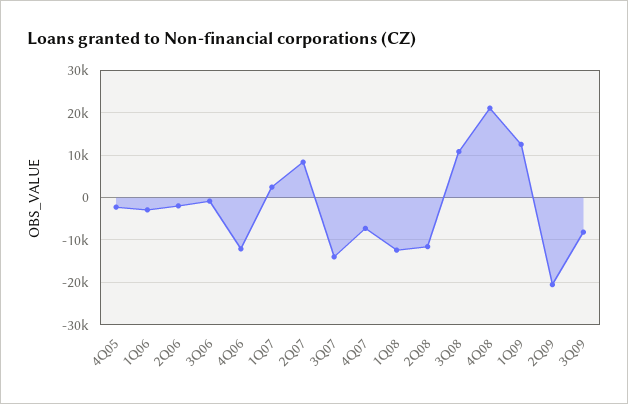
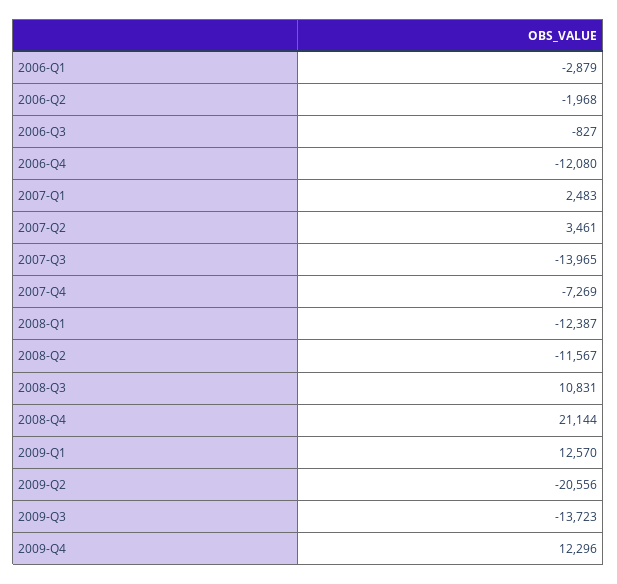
4Q05: -2000 -> none
2Q07: 8000 -> 3461
3Q09: -8000 -> -13723
2009-Q4: none -> 12296

